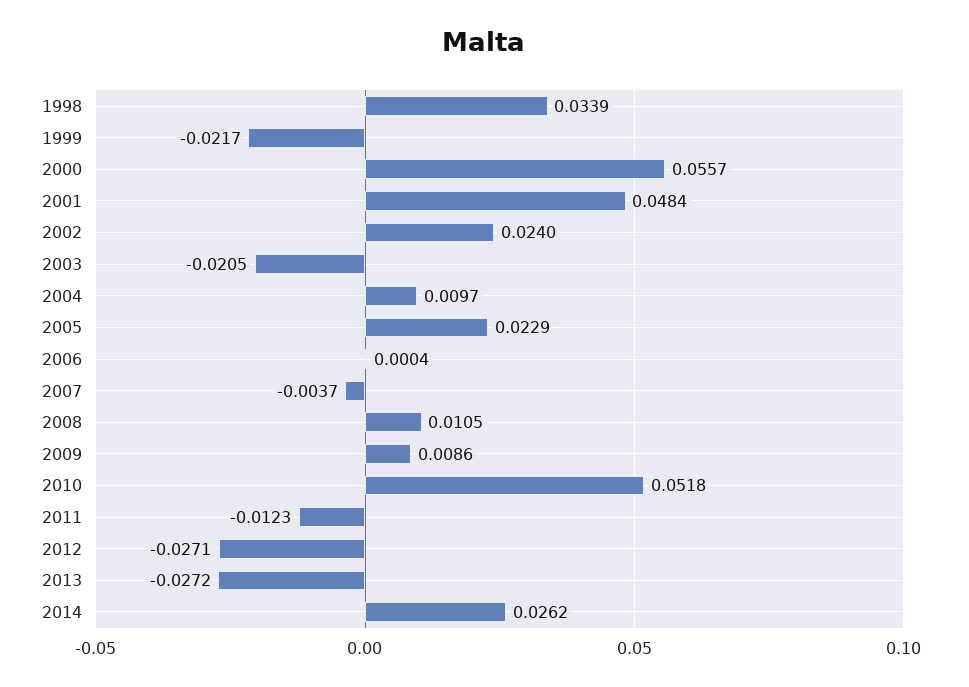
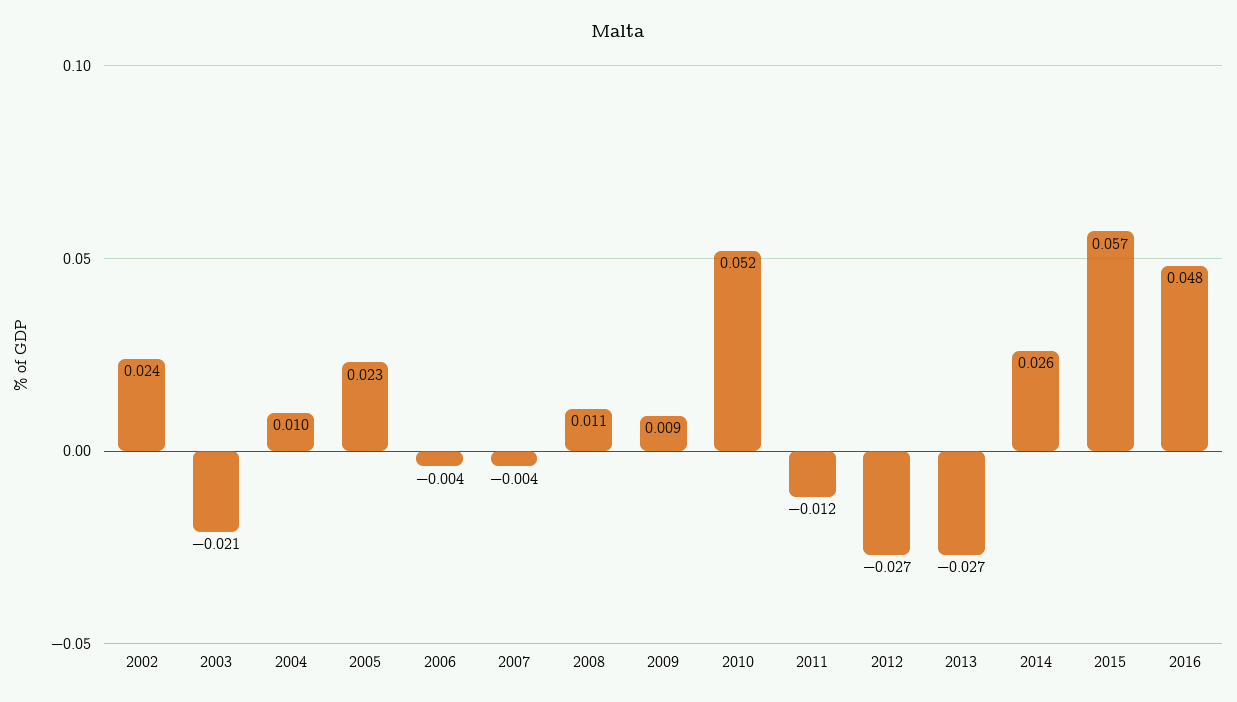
1998: 0.0339 -> none
1999: -0.0217 -> none
2000: 0.0557 -> none
2001: 0.0484 -> none
2006: 0.0004 -> -0.004
2015: none -> 0.057
2016: none -> 0.048

